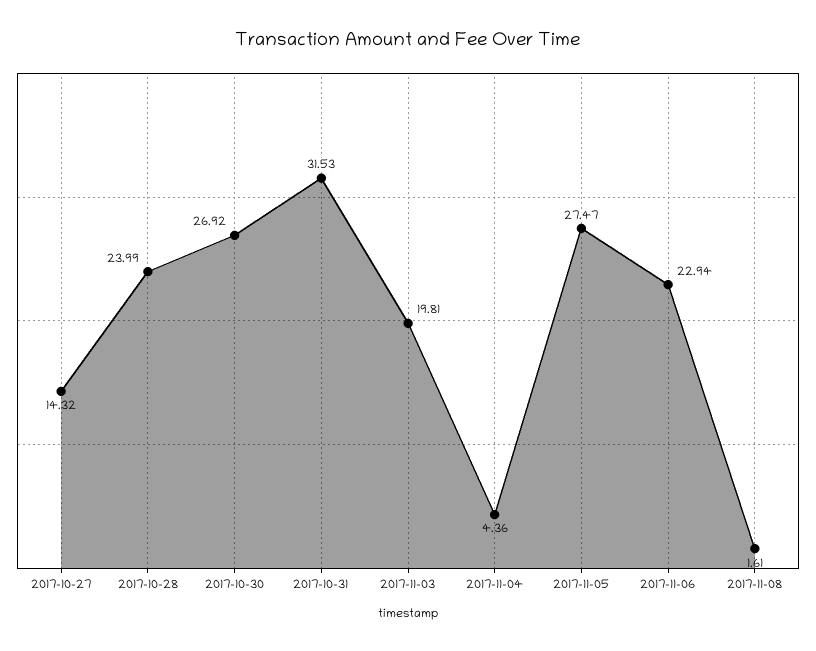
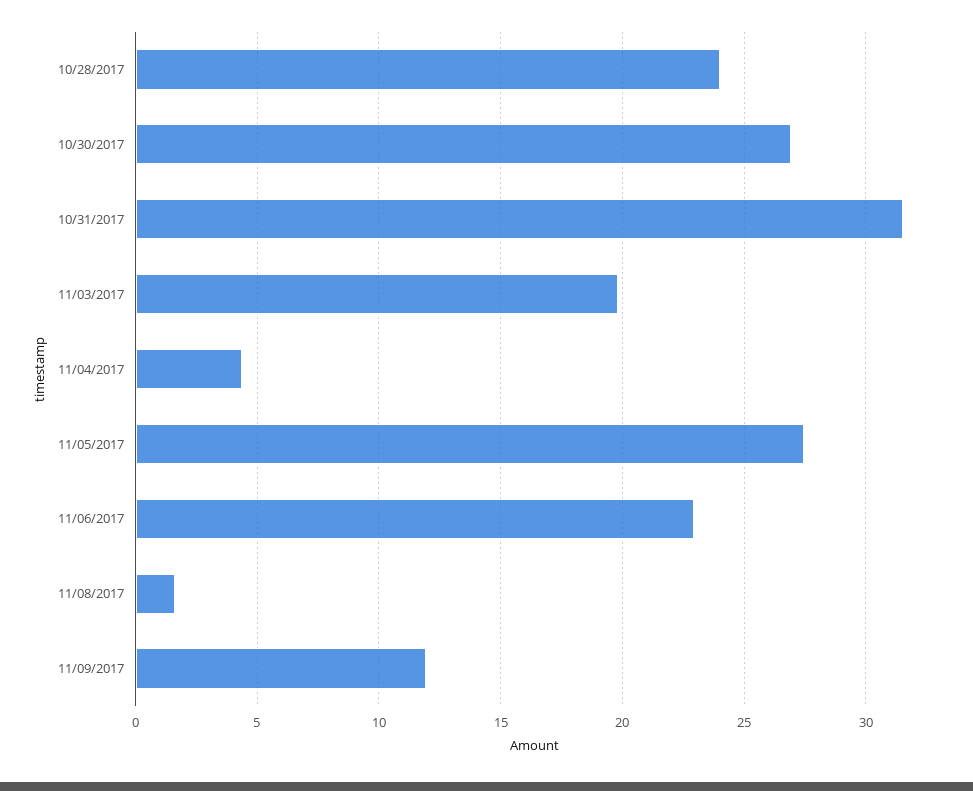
2017-10-27: 14.32 -> none
11/09/2017: none -> 12

